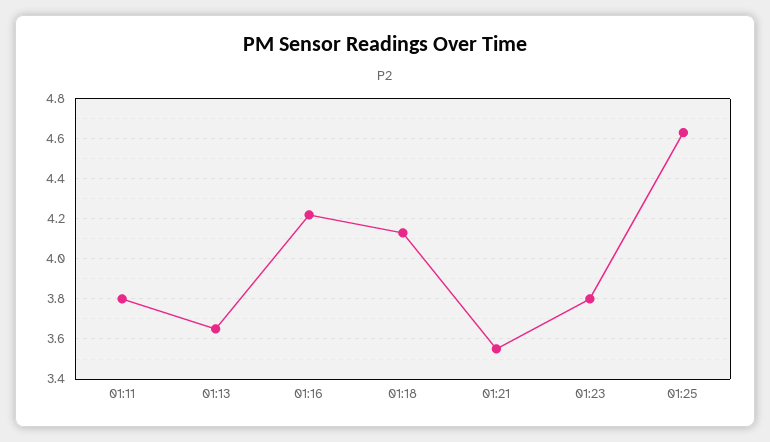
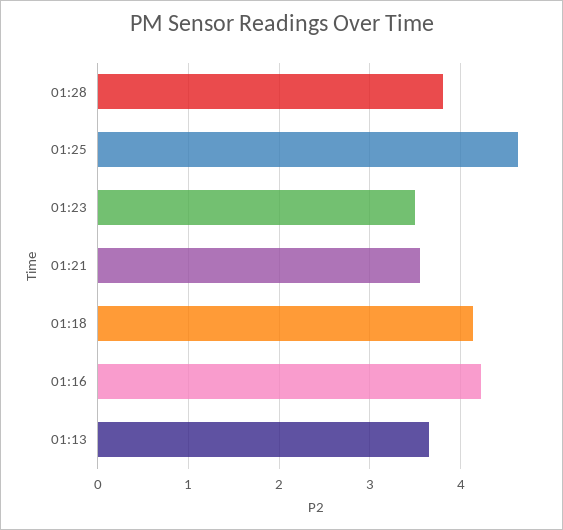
01:11: 3.8 -> none
01:23: 3.8 -> 3.5
01:28: none -> 3.8

